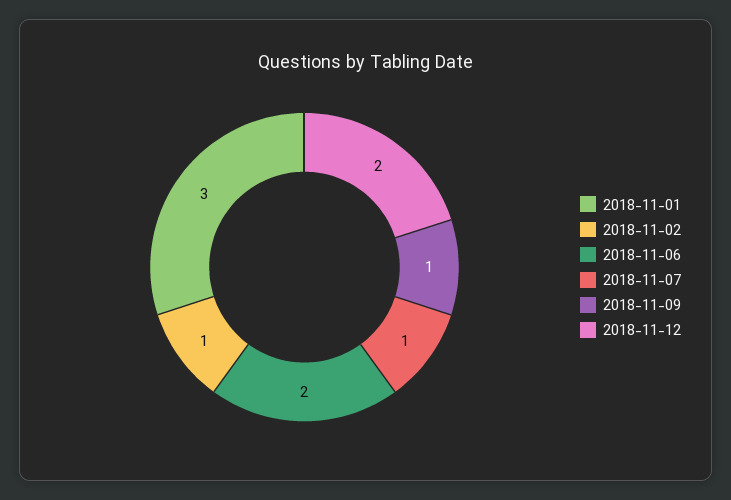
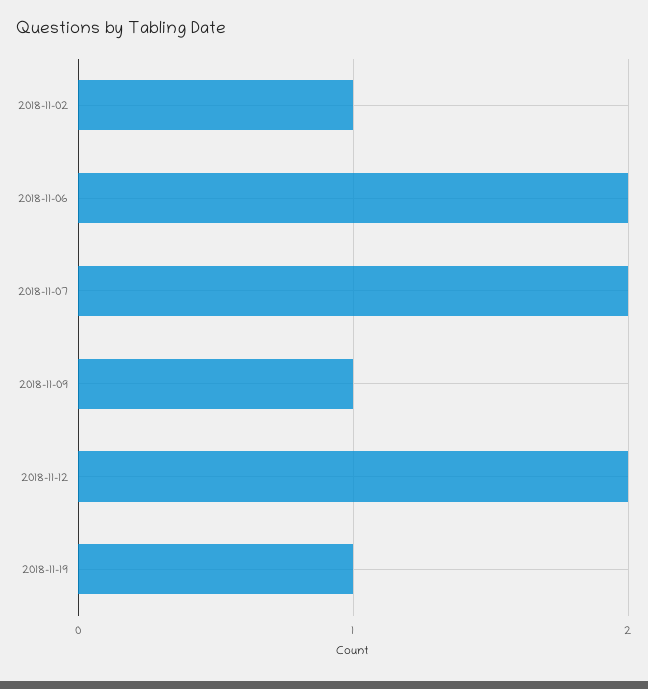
2018-11-01: 3 -> none
2018-11-07: 1 -> 2
2018-11-19: none -> 1

